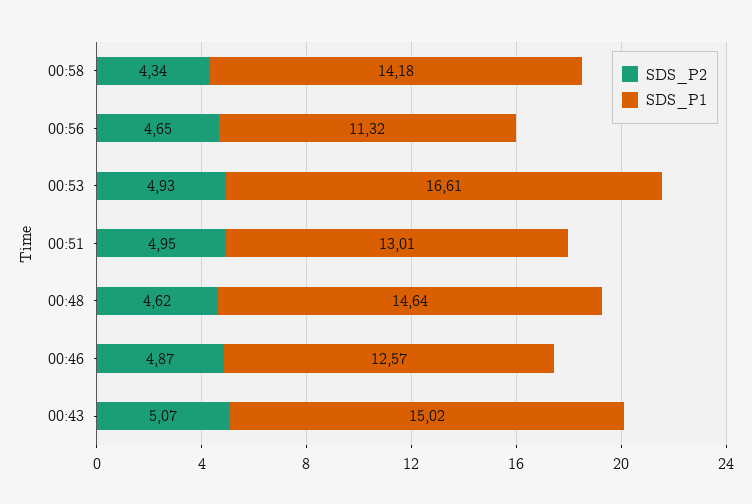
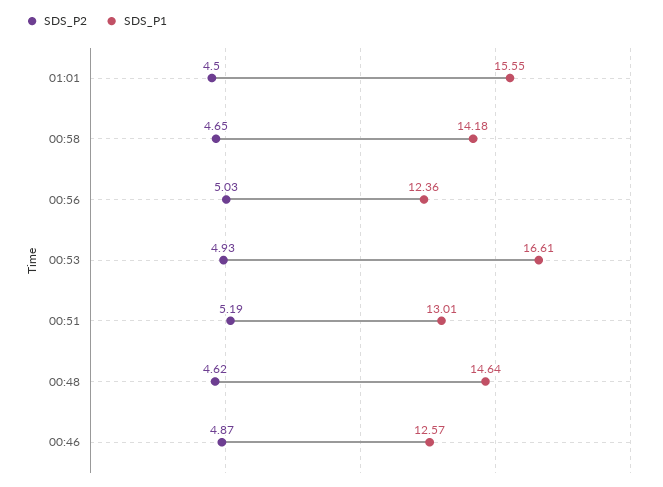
SDS_P2, 00:58: 4.34 -> 4.65
SDS_P2, 00:56: 4.65 -> 5.03
SDS_P1, 00:56: 11.32 -> 12.36
SDS_P2, 00:51: 4.95 -> 5.19
SDS_P2, 00:43: 5.07 -> none
SDS_P1, 00:43: 15.02 -> none
SDS_P2, 01:01: none -> 4.5
SDS_P1, 01:01: none -> 15.55

